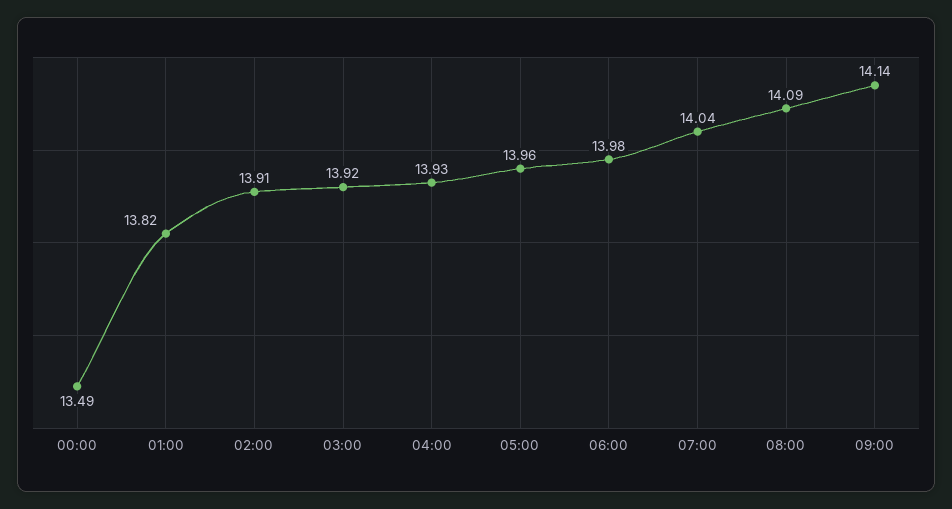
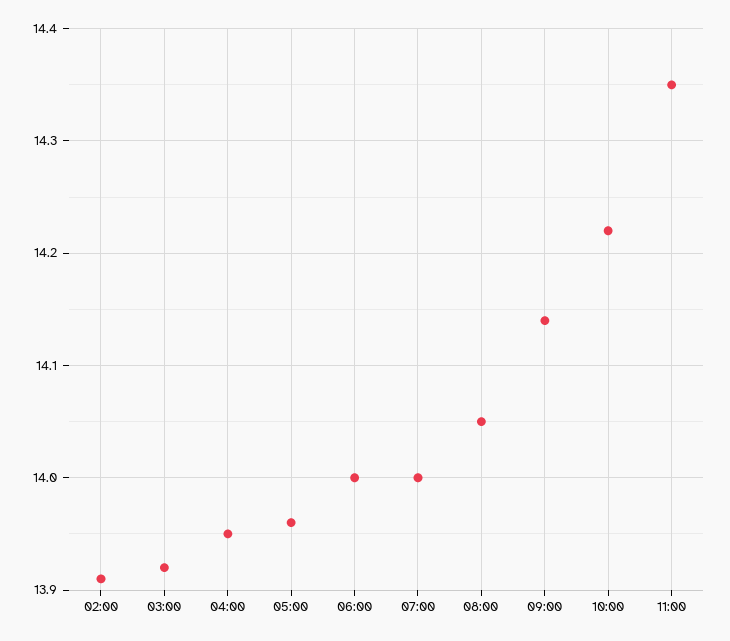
00:00: 13.49 -> none
01:00: 13.82 -> none
04:00: 13.93 -> 13.95
06:00: 13.98 -> 14
07:00: 14.04 -> 14
08:00: 14.09 -> 14.05
10:00: none -> 14.22
11:00: none -> 14.35

